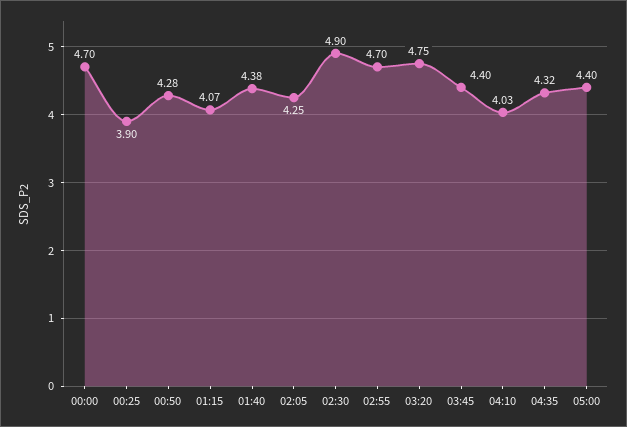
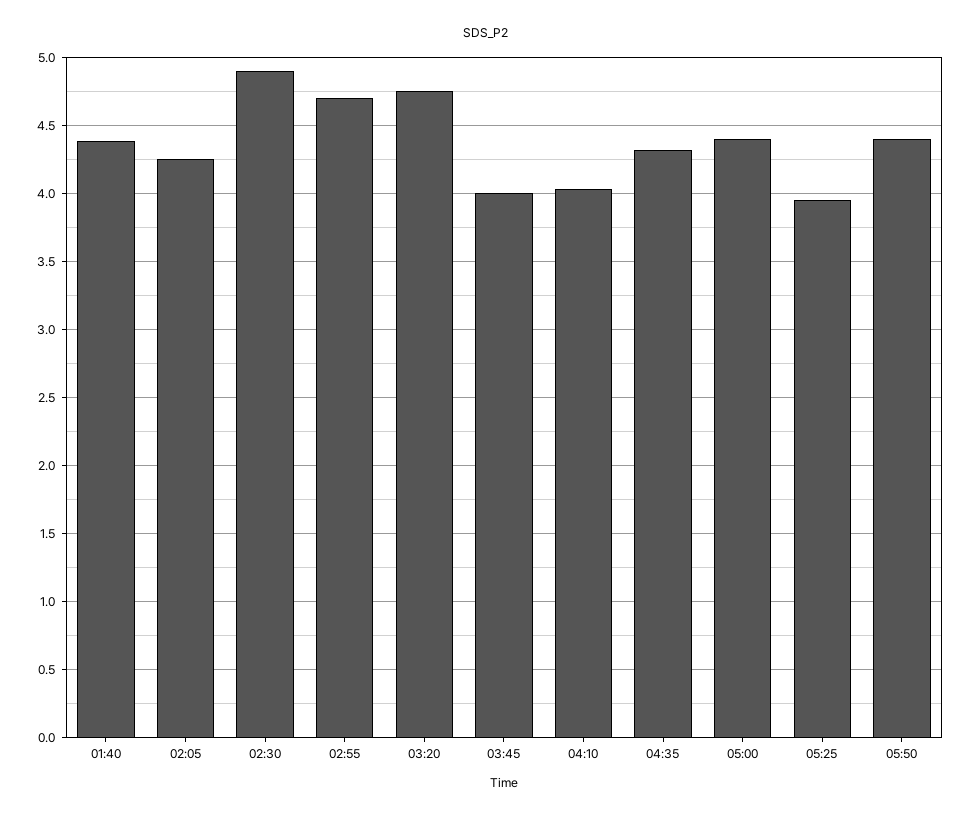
00:00: 4.7 -> none
00:25: 3.9 -> none
00:50: 4.28 -> none
01:15: 4.07 -> none
03:45: 4.4 -> 4
05:25: none -> 3.95
05:50: none -> 4.4

